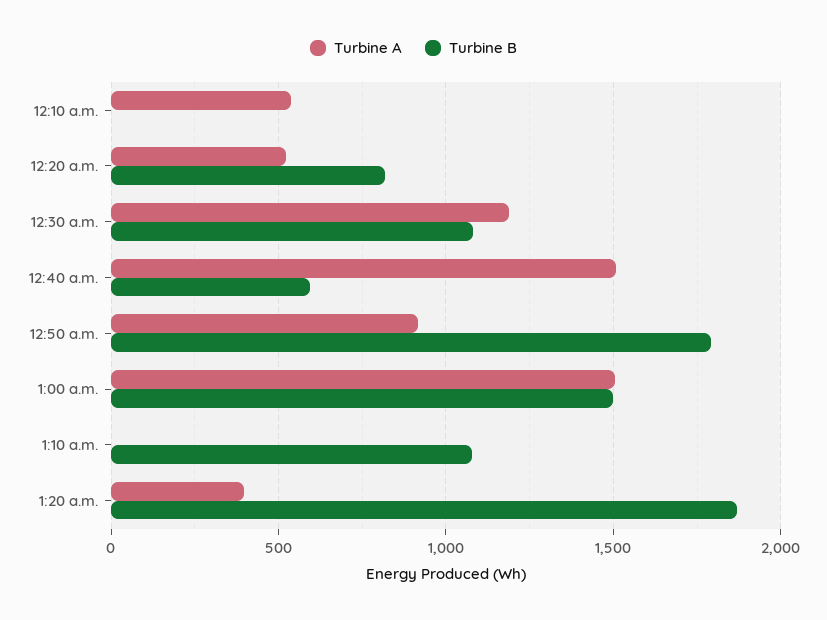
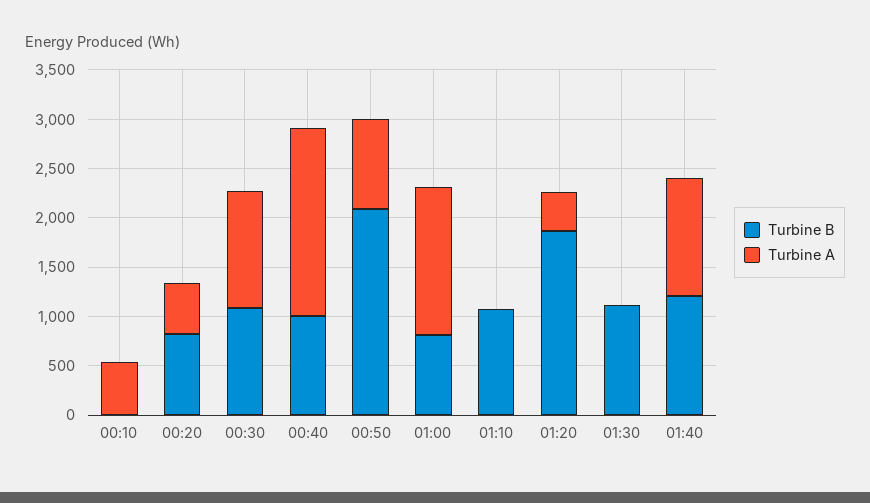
Turbine A, 12:40 a.m.: 1500 -> 1900
Turbine B, 12:40 a.m.: 600 -> 1000
Turbine B, 12:50 a.m.: 1800 -> 2100
Turbine B, 1:00 a.m.: 1500 -> 800
Turbine B, 01:30: none -> 1100
Turbine A, 01:30: none -> 0
Turbine B, 01:40: none -> 1200
Turbine A, 01:40: none -> 1200

